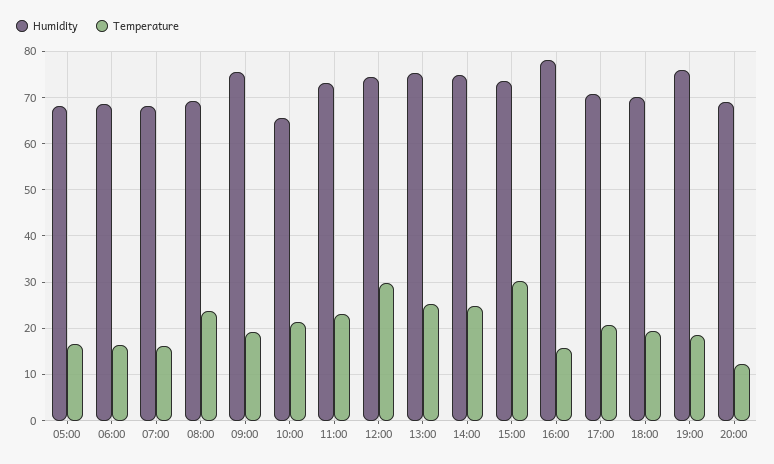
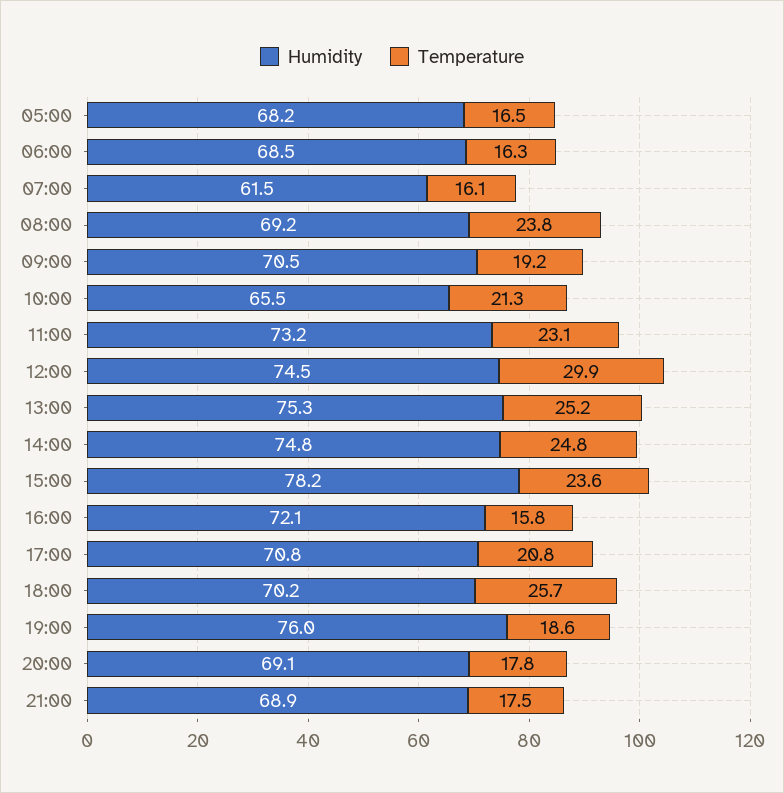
Humidity, 07:00: 68 -> 61.5
Humidity, 09:00: 76 -> 70.5
Humidity, 15:00: 74 -> 78.2
Temperature, 15:00: 30 -> 23.6
Humidity, 16:00: 78 -> 72.1
Temperature, 18:00: 20 -> 25.7
Temperature, 20:00: 12 -> 17.8
Humidity, 21:00: none -> 68.9
Temperature, 21:00: none -> 17.5

